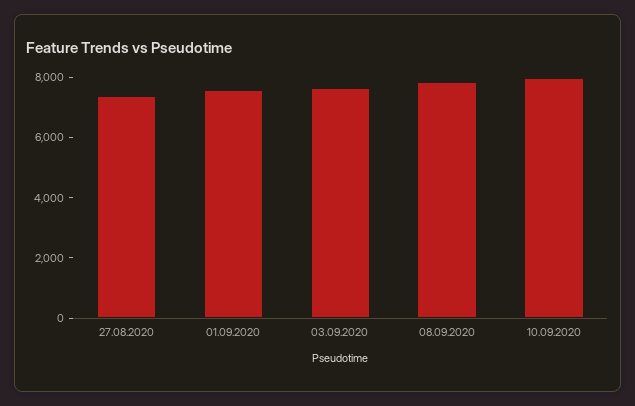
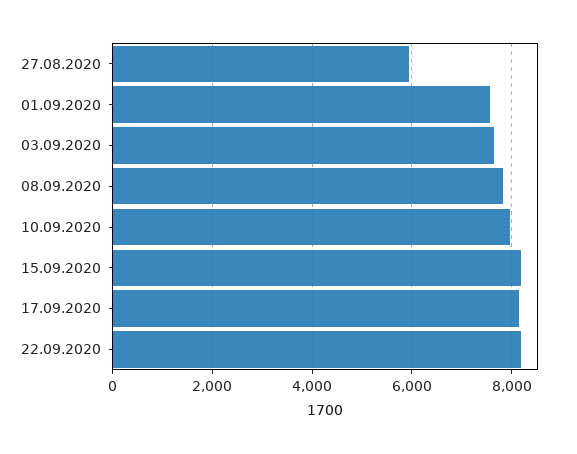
27.08.2020: 7500 -> 6000
15.09.2020: none -> 8200
17.09.2020: none -> 8200
22.09.2020: none -> 8200

